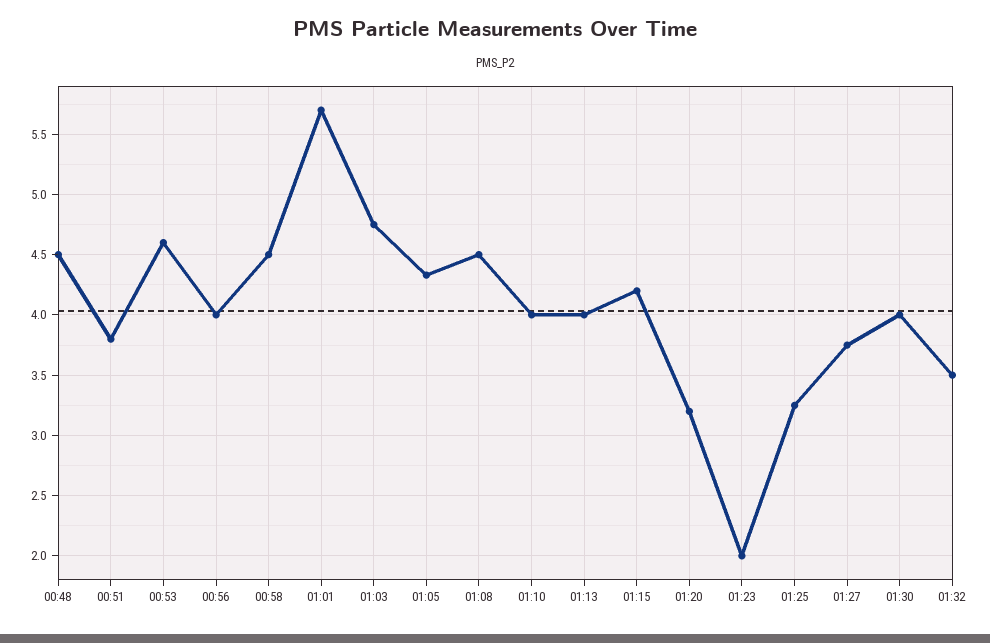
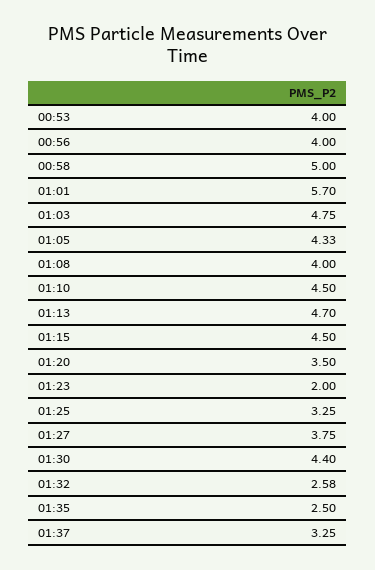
00:48: 4.5 -> none
00:51: 3.8 -> none
00:53: 4.6 -> 4
00:58: 4.5 -> 5
01:08: 4.5 -> 4
01:10: 4 -> 4.5
01:13: 4 -> 4.7
01:15: 4.2 -> 4.5
01:20: 3.2 -> 3.5
01:30: 4 -> 4.4
01:32: 3.5 -> 2.58
01:35: none -> 2.5
01:37: none -> 3.25

